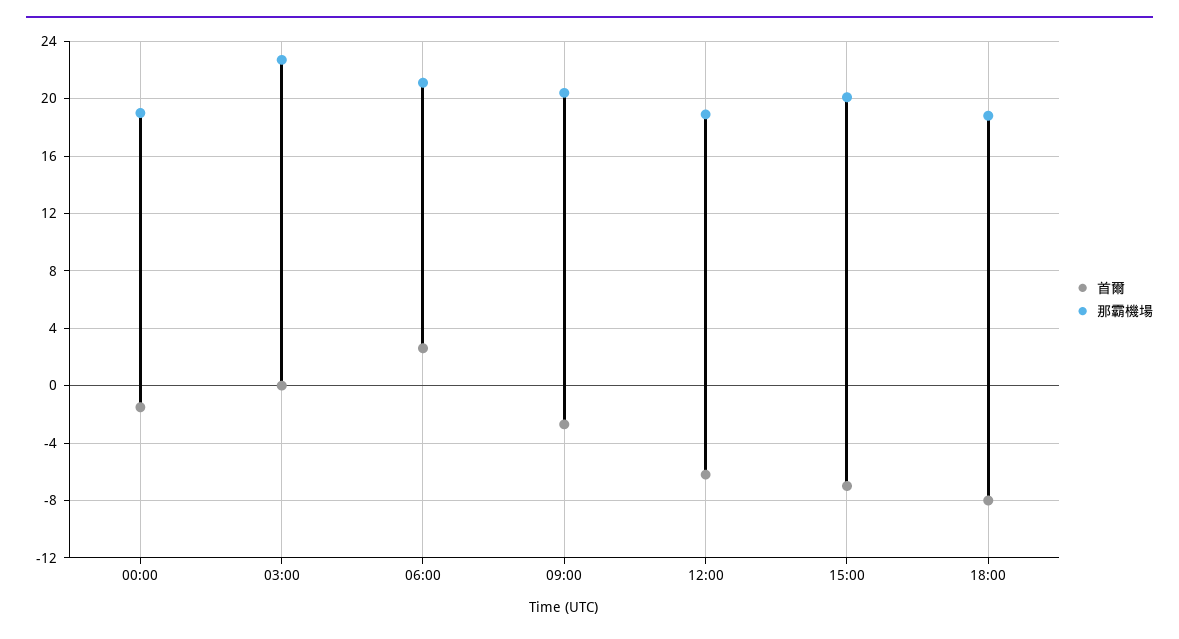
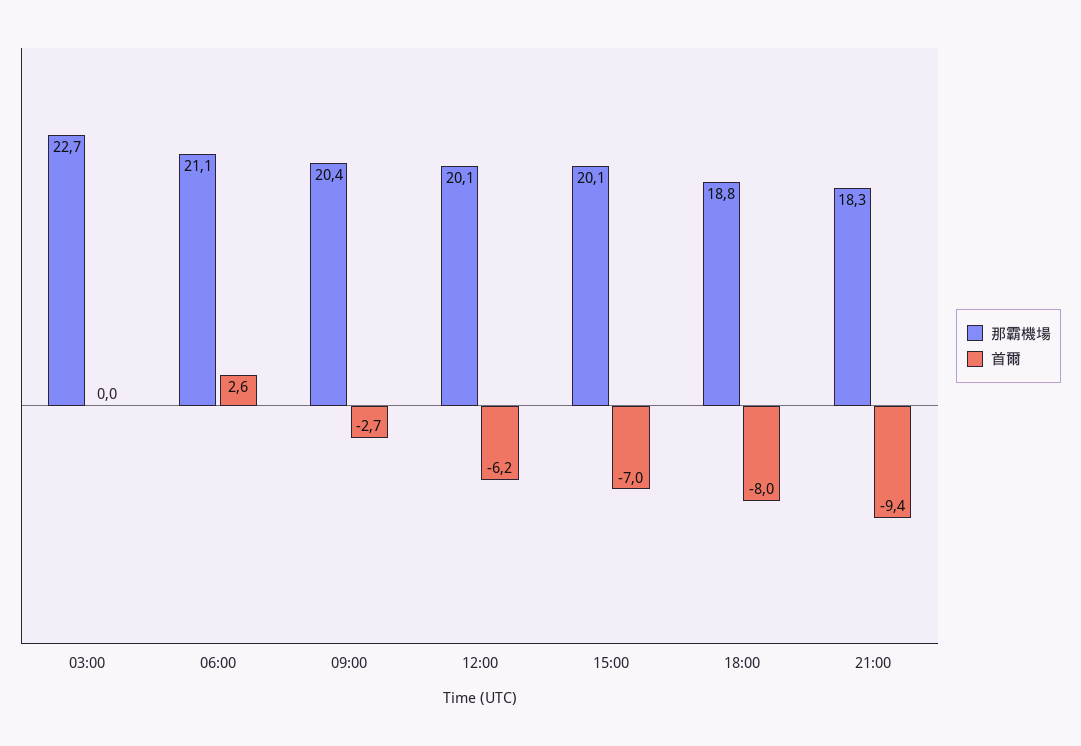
首爾, 00:00: -1.5 -> none
那霸機場, 00:00: 19 -> none
那霸機場, 12:00: 19 -> 20.1
那霸機場, 21:00: none -> 18.3
首爾, 21:00: none -> -9.4

